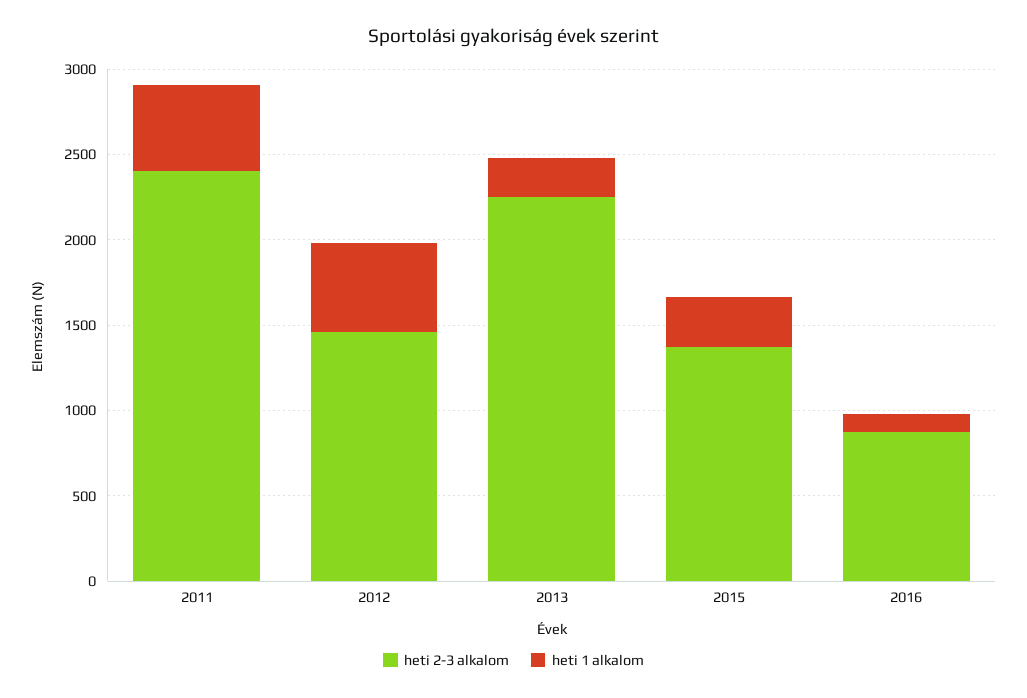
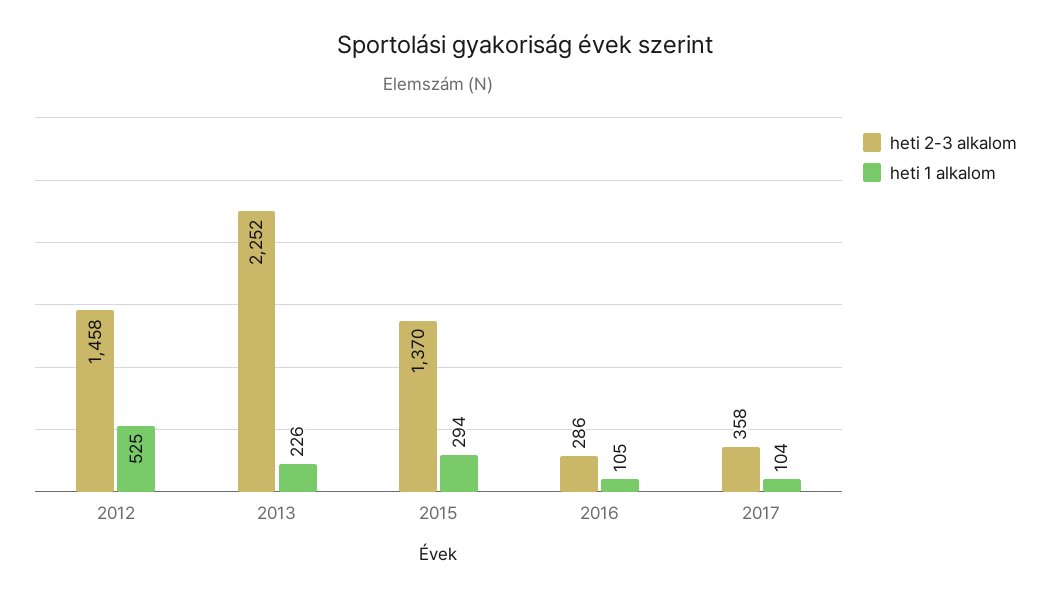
heti 2-3 alkalom, 2011: 2400 -> none
heti 1 alkalom, 2011: 500 -> none
heti 2-3 alkalom, 2016: 900 -> 286
heti 2-3 alkalom, 2017: none -> 358
heti 1 alkalom, 2017: none -> 104

